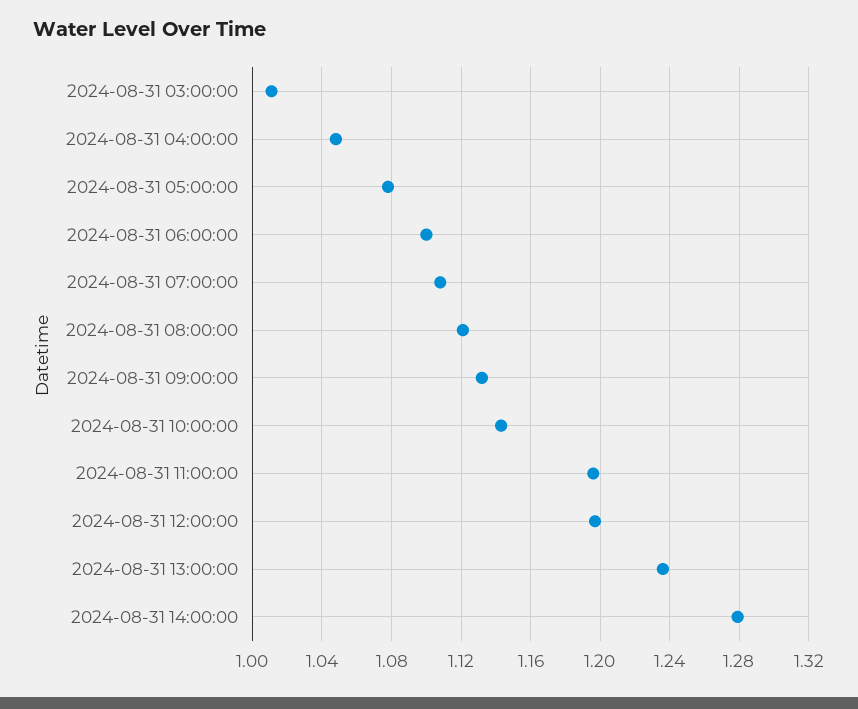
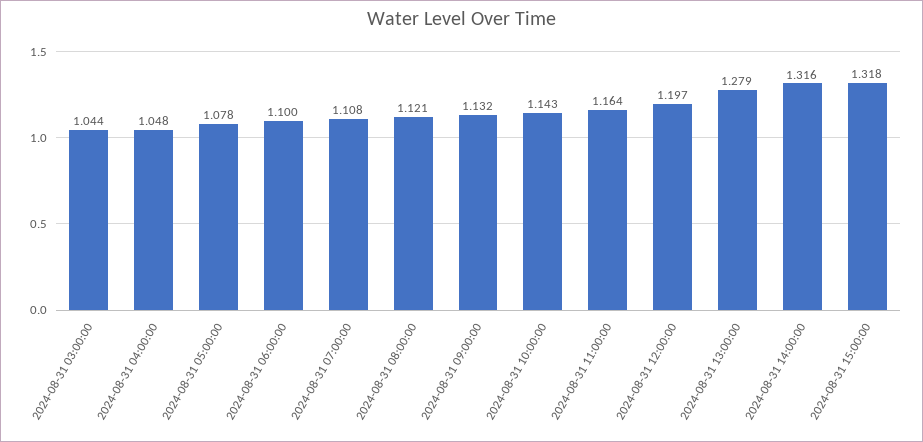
2024-08-31 03:00:00: 1.01 -> 1.044
2024-08-31 11:00:00: 1.195 -> 1.164
2024-08-31 13:00:00: 1.235 -> 1.279
2024-08-31 14:00:00: 1.28 -> 1.316
2024-08-31 15:00:00: none -> 1.318

